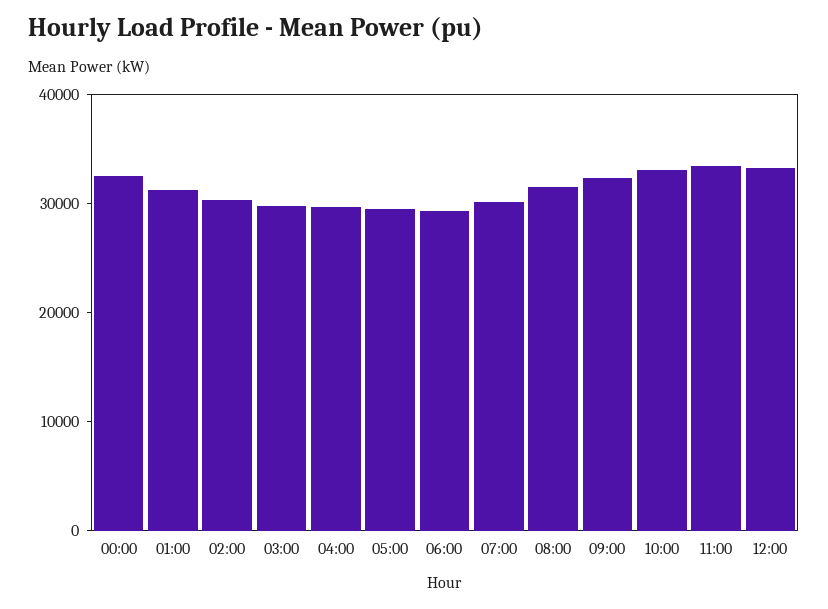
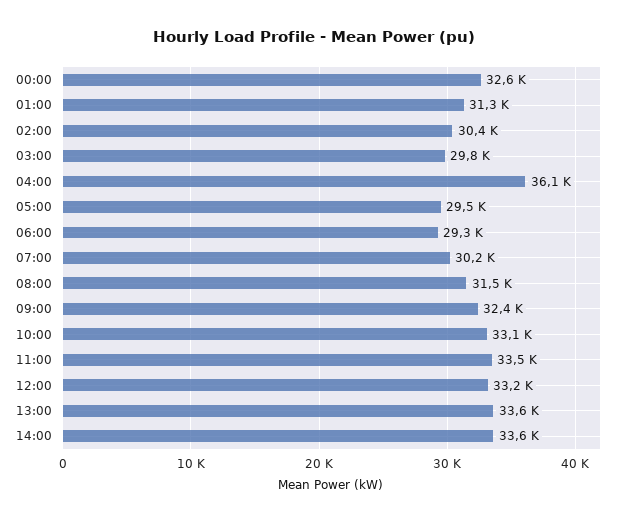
04:00: 30000 -> 36100
13:00: none -> 33600
14:00: none -> 33600

